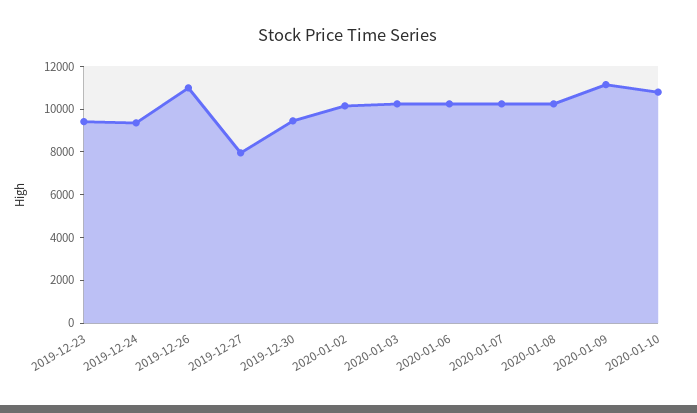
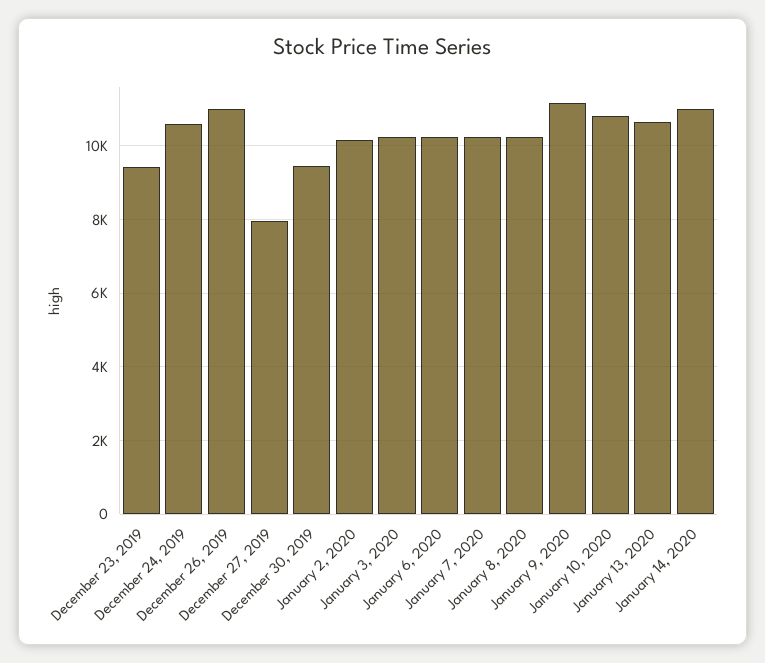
2019-12-24: 9500 -> 10600
January 13, 2020: none -> 10600
January 14, 2020: none -> 11000

